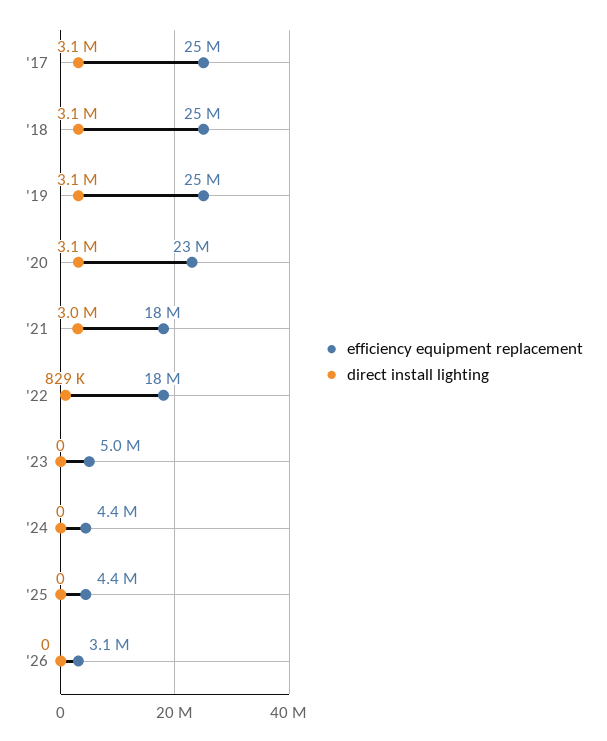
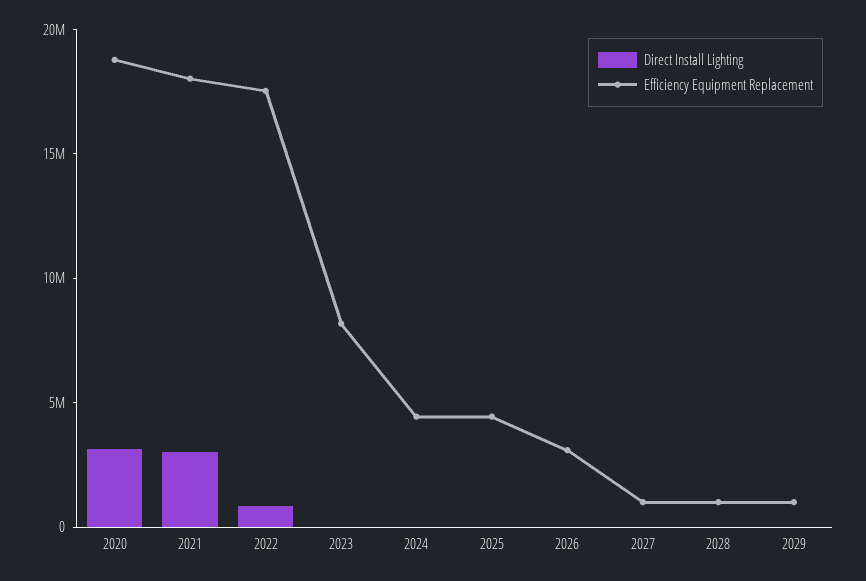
efficiency equipment replacement, '17: 25000000 -> none
direct install lighting, '17: 3100000 -> none
efficiency equipment replacement, '18: 25000000 -> none
direct install lighting, '18: 3100000 -> none
efficiency equipment replacement, '19: 25000000 -> none
direct install lighting, '19: 3100000 -> none
efficiency equipment replacement, '20: 23000000 -> 19000000
efficiency equipment replacement, '23: 5000000 -> 8000000
direct install lighting, 2027: none -> 0
efficiency equipment replacement, 2027: none -> 1000000
direct install lighting, 2028: none -> 0
efficiency equipment replacement, 2028: none -> 1000000
direct install lighting, 2029: none -> 0
efficiency equipment replacement, 2029: none -> 1000000

